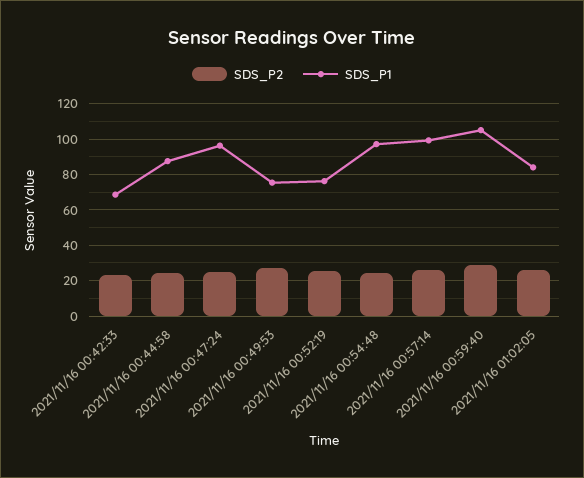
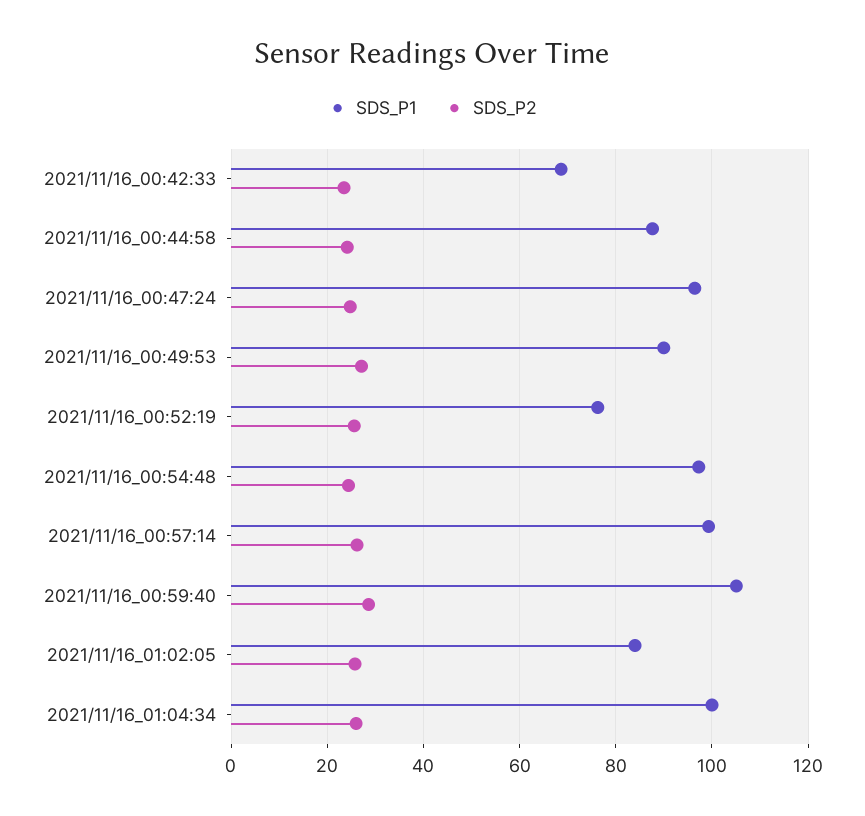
SDS_P1, 2021/11/16 00:49:53: 75 -> 90
SDS_P1, 2021/11/16_01:04:34: none -> 100
SDS_P2, 2021/11/16_01:04:34: none -> 26

